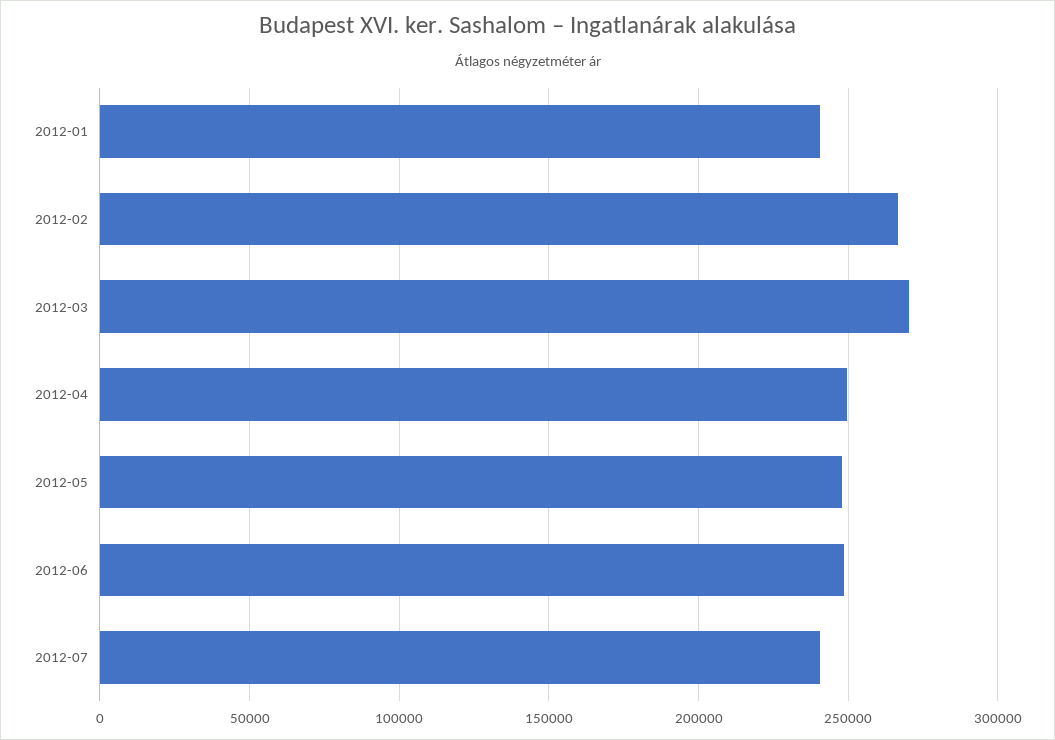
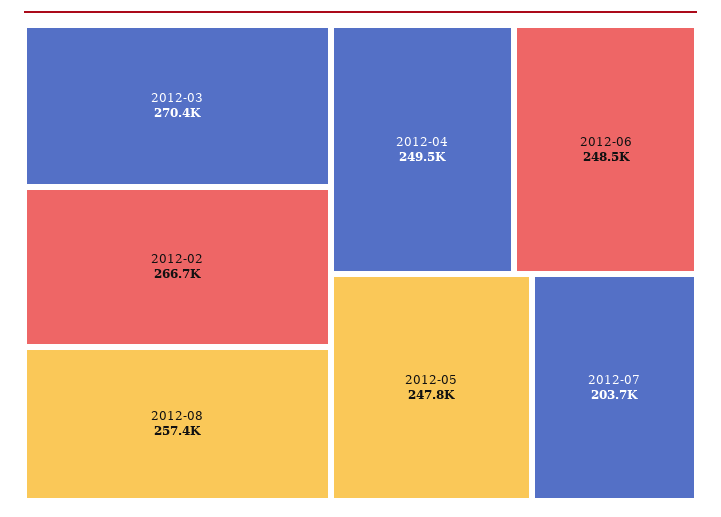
2012-01: 240000 -> none
2012-07: 240000 -> 203700
2012-08: none -> 257400

